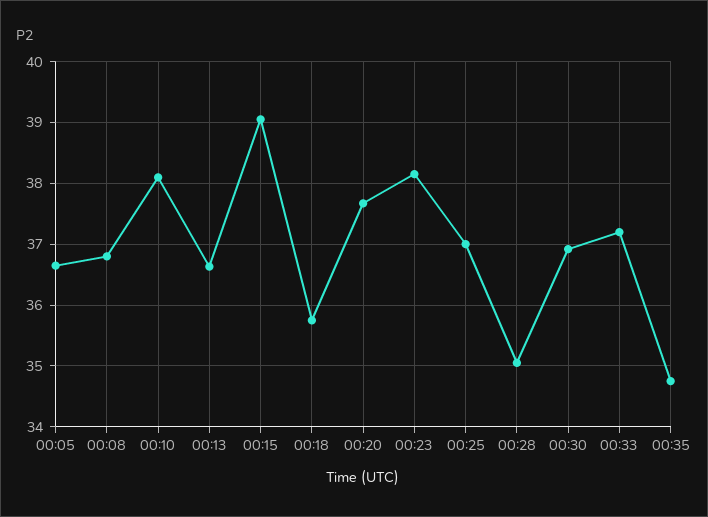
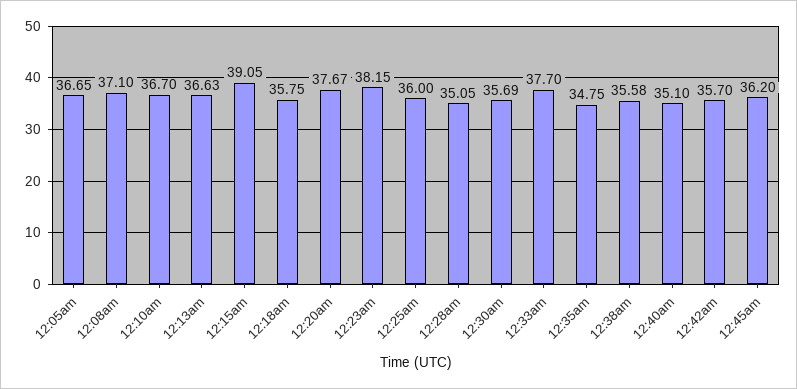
00:08: 36.8 -> 37.1
00:10: 38.1 -> 36.7
00:25: 37 -> 36
00:30: 36.9 -> 35.69
00:33: 37.2 -> 37.7
12:38am: none -> 35.58
12:40am: none -> 35.1
12:42am: none -> 35.7
12:45am: none -> 36.2

